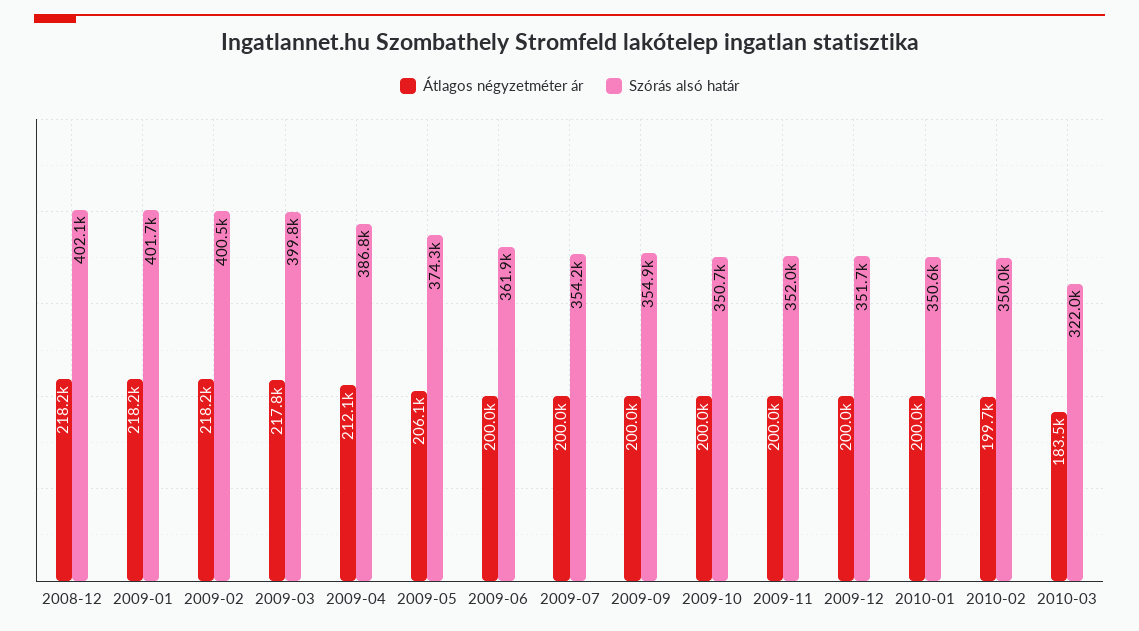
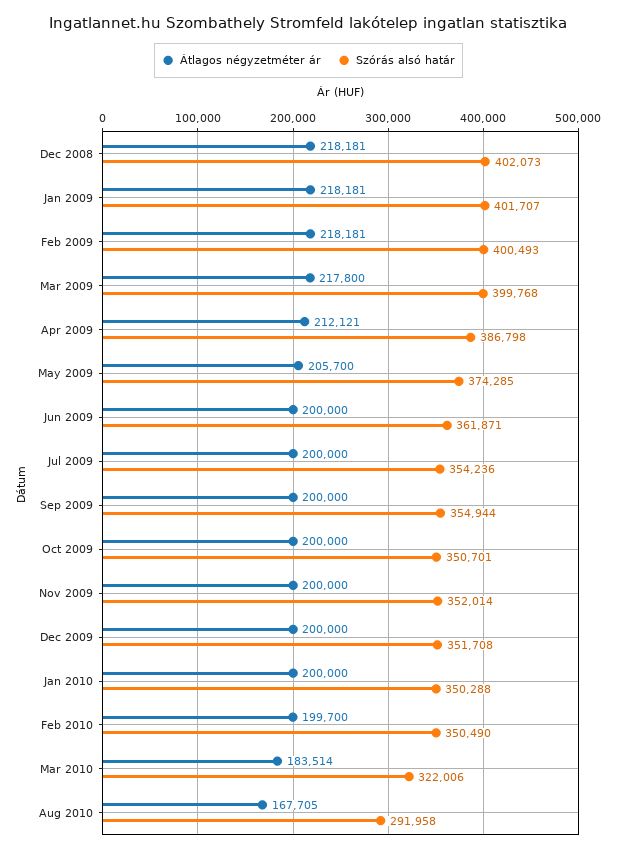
Átlagos négyzetméter ár, 2009-05: 206100 -> 205700
Szórás alsó határ, 2010-01: 350600 -> 350288
Szórás alsó határ, 2010-02: 350000 -> 350490
Átlagos négyzetméter ár, Aug 2010: none -> 167705
Szórás alsó határ, Aug 2010: none -> 291958

